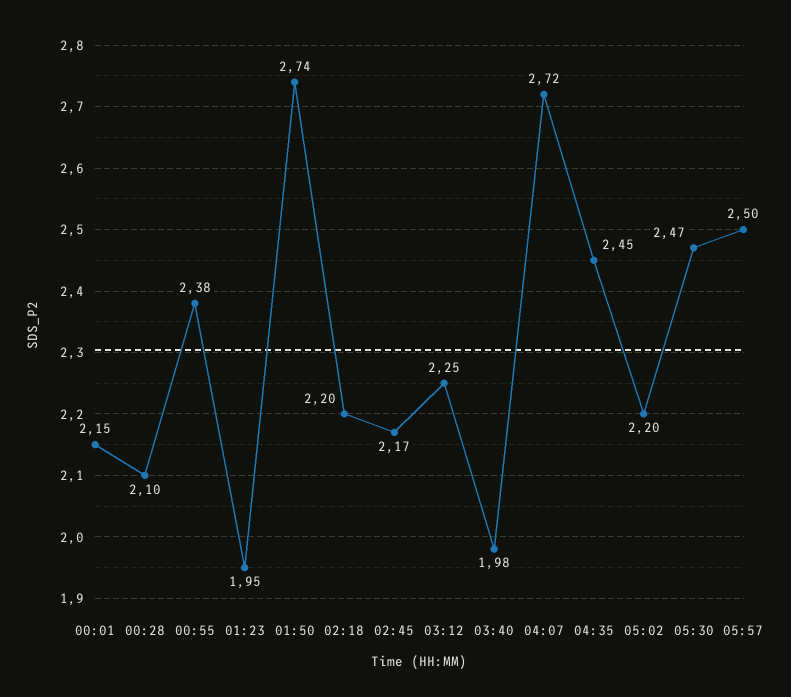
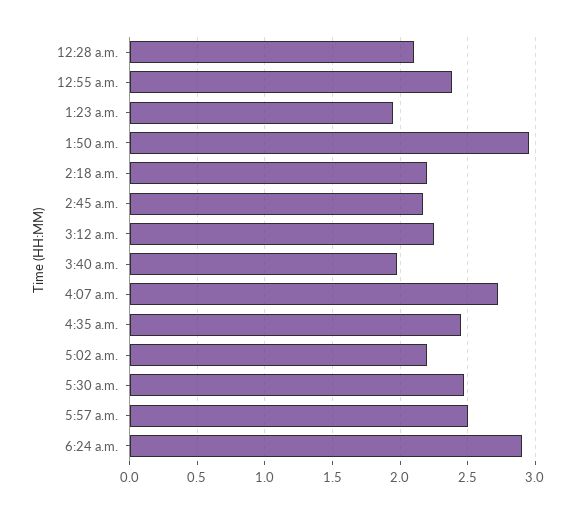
00:01: 2.15 -> none
01:50: 2.74 -> 2.95
6:24 a.m.: none -> 2.9

